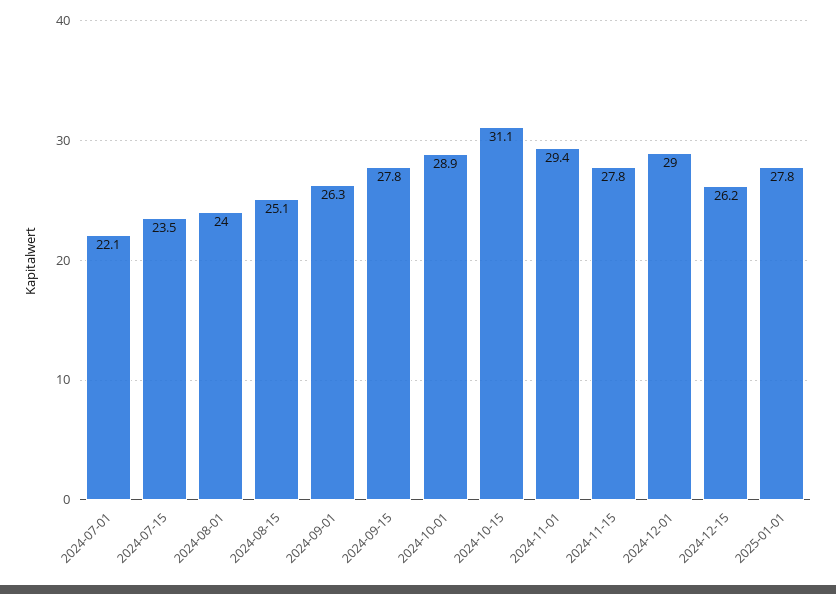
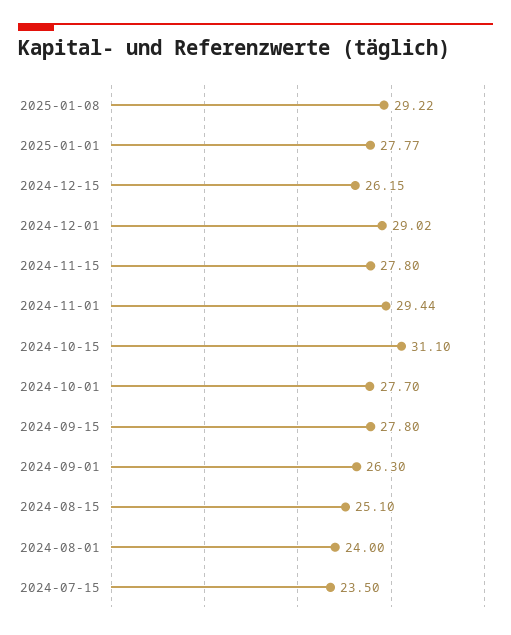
2024-07-01: 22.1 -> none
2024-10-01: 28.9 -> 27.7
2025-01-08: none -> 29.22

